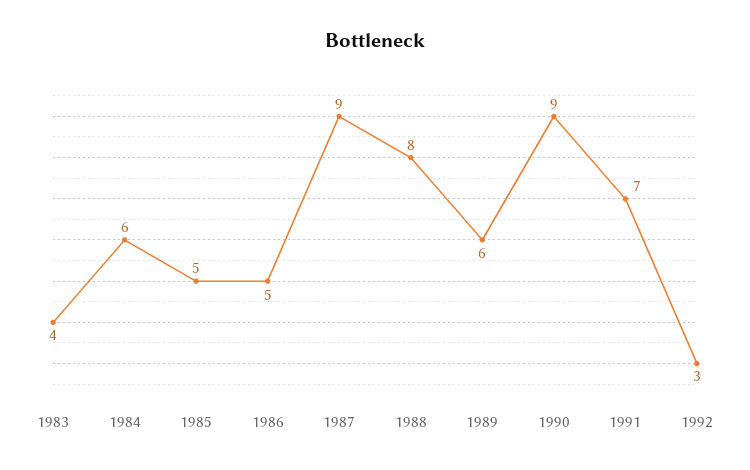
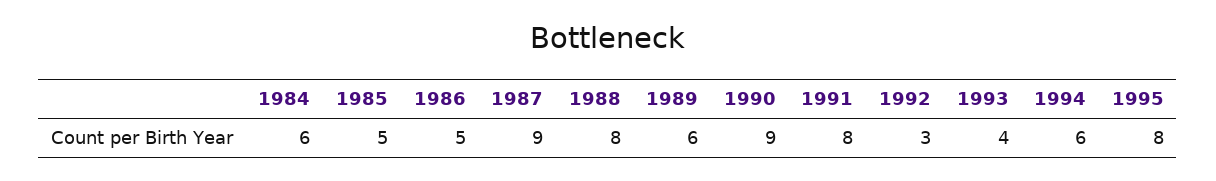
1983: 4 -> none
1991: 7 -> 8
1993: none -> 4
1994: none -> 6
1995: none -> 8

